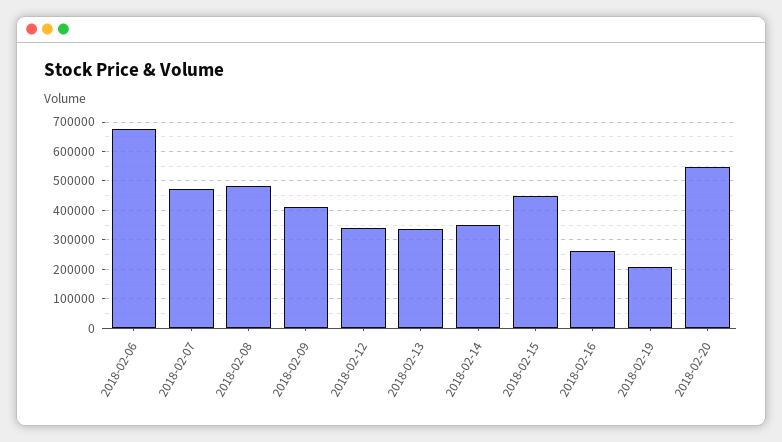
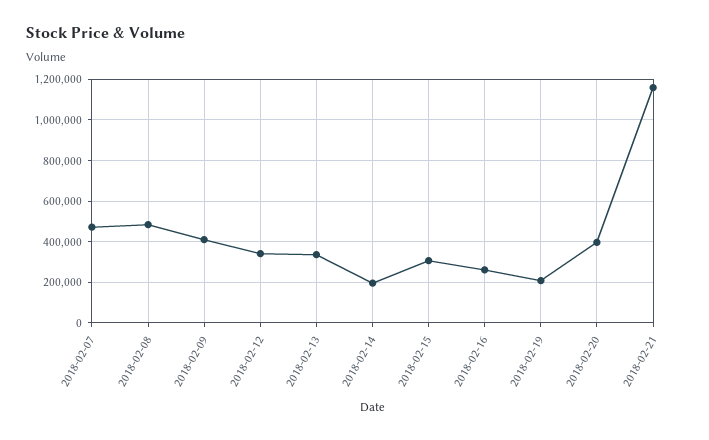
2018-02-06: 675000 -> none
2018-02-14: 350000 -> 200000
2018-02-15: 450000 -> 300000
2018-02-20: 550000 -> 400000
2018-02-21: none -> 1150000

